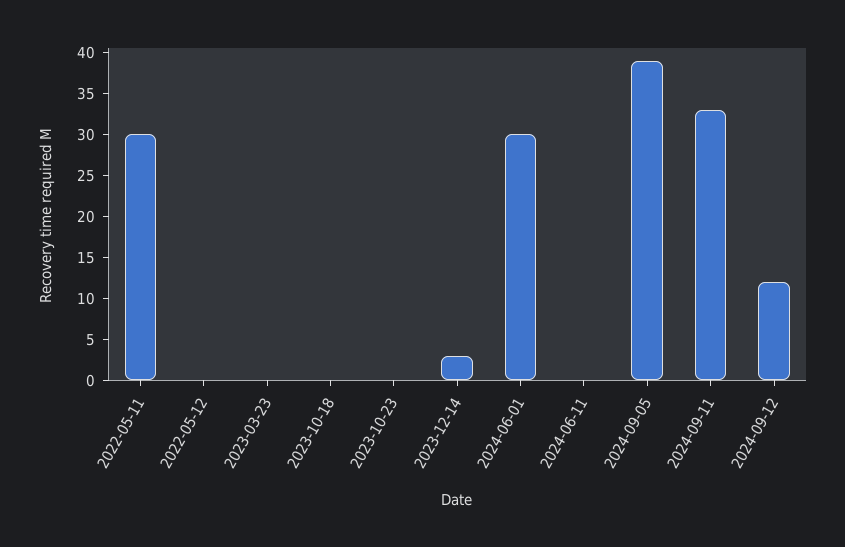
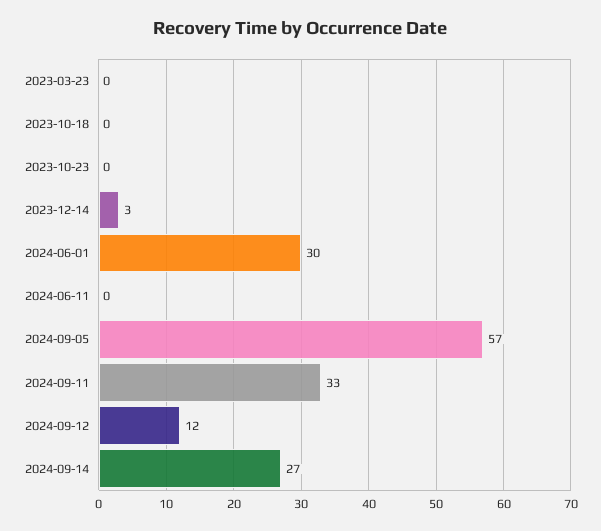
2022-05-11: 30 -> none
2022-05-12: 0 -> none
2024-09-05: 39 -> 57
2024-09-14: none -> 27

